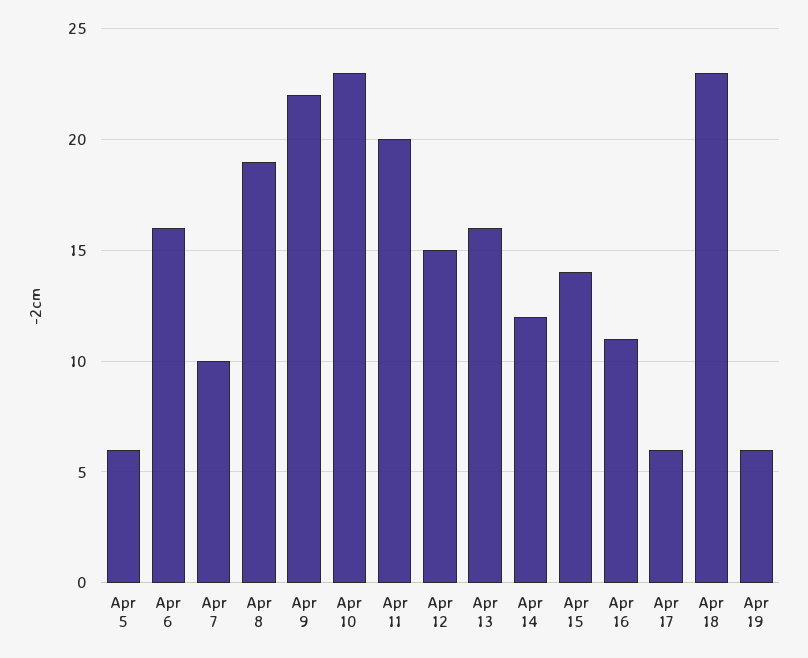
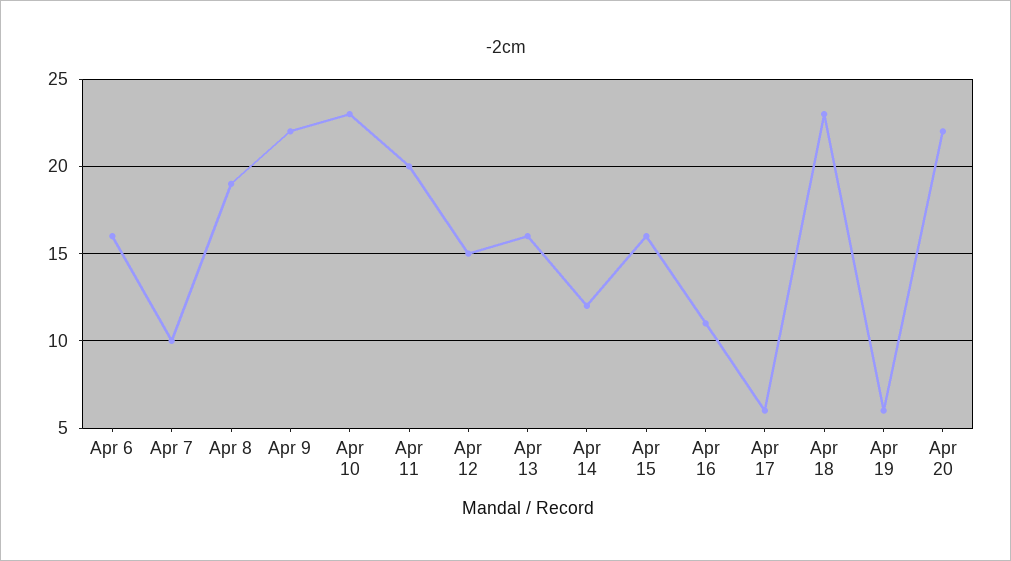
Apr 5: 6 -> none
Apr 15: 14 -> 16
Apr 20: none -> 22

